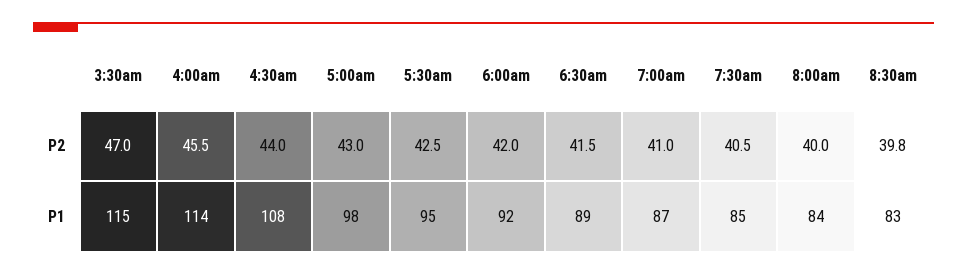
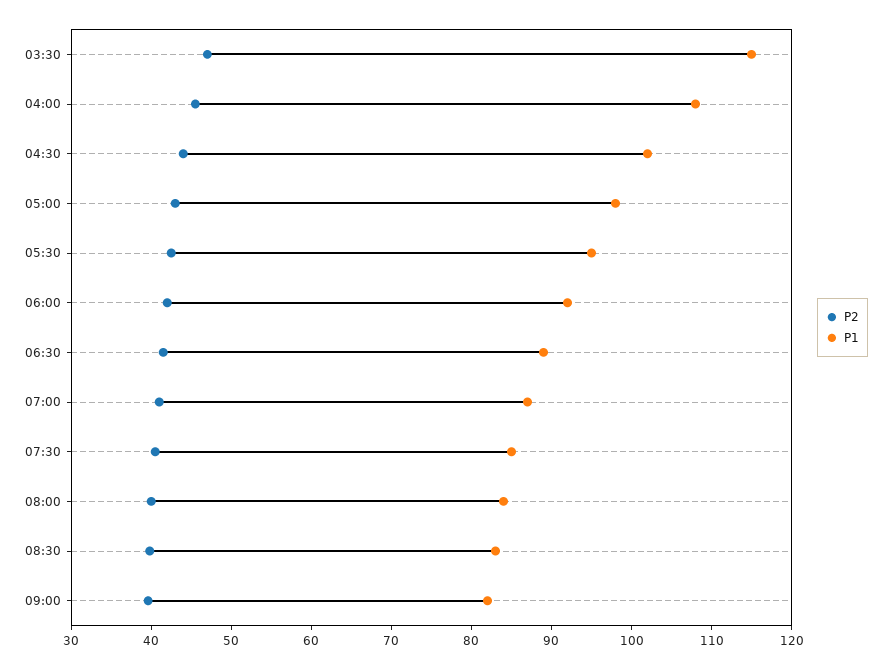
P1, 4:00am: 114 -> 108
P1, 4:30am: 108 -> 102
P2, 09:00: none -> 40
P1, 09:00: none -> 82

